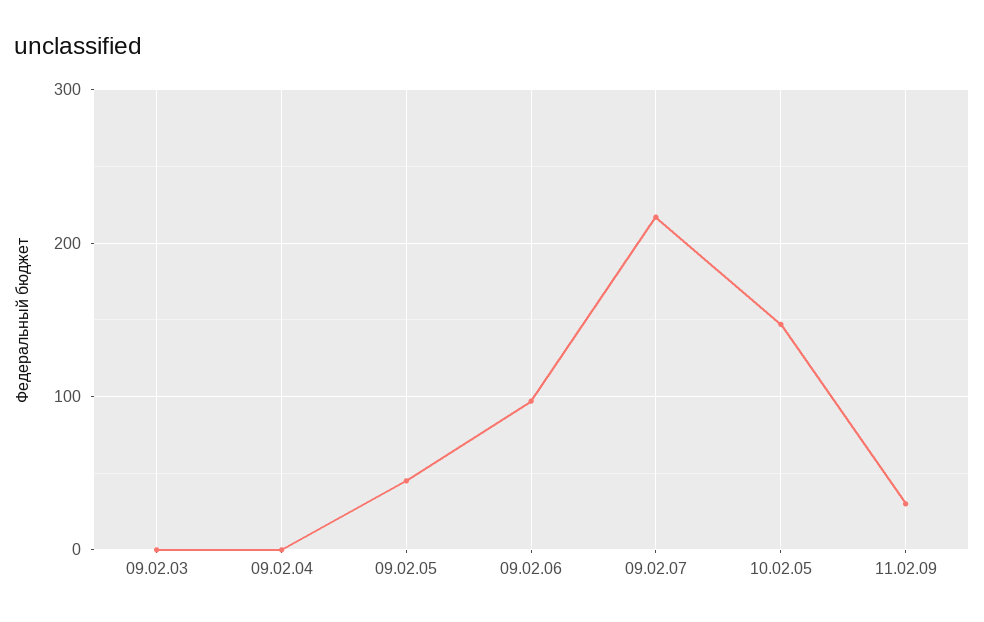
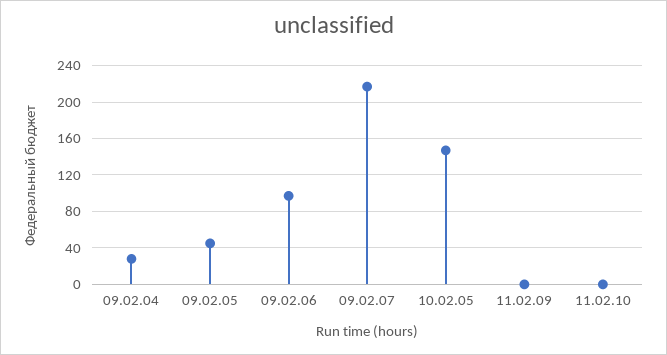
09.02.03: 0 -> none
09.02.04: 0 -> 30
11.02.09: 30 -> 0
11.02.10: none -> 0

